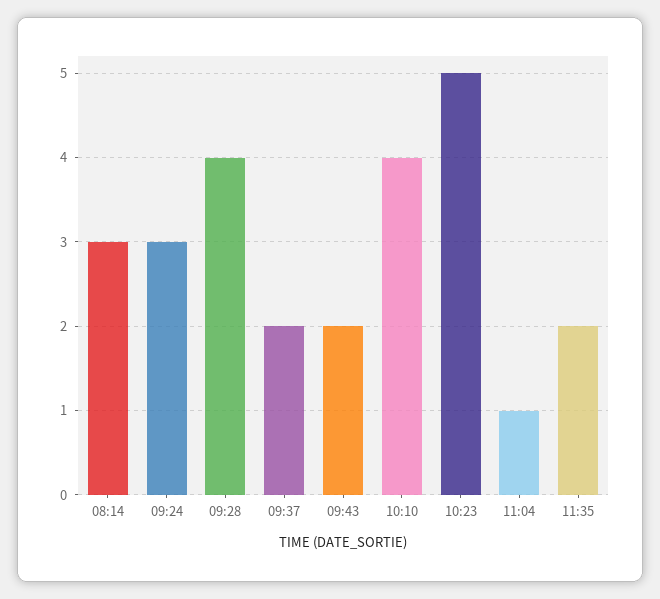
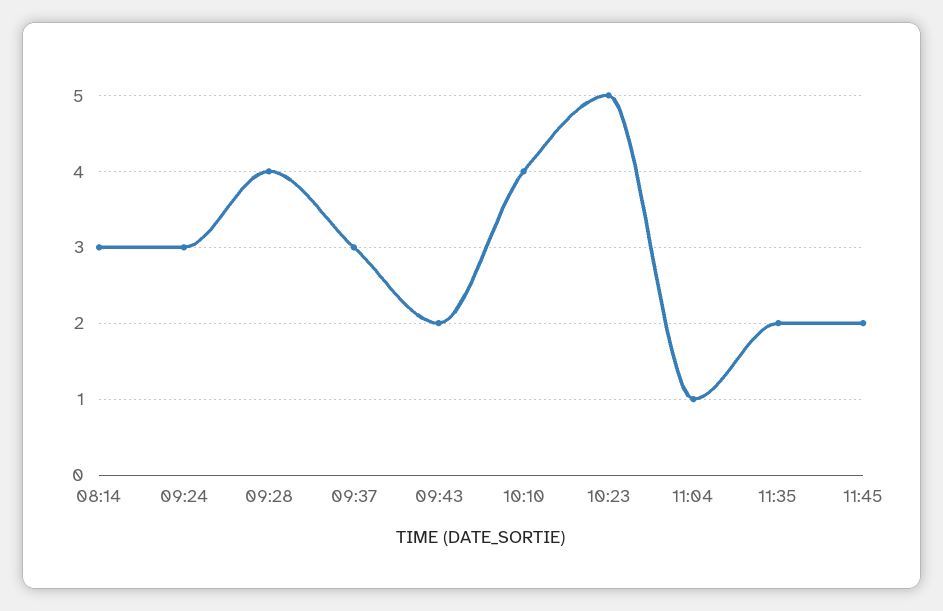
09:37: 2 -> 3
11:45: none -> 2

